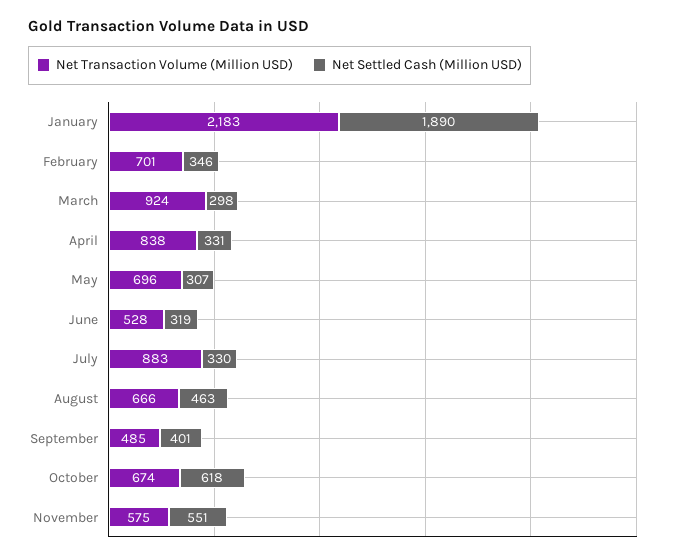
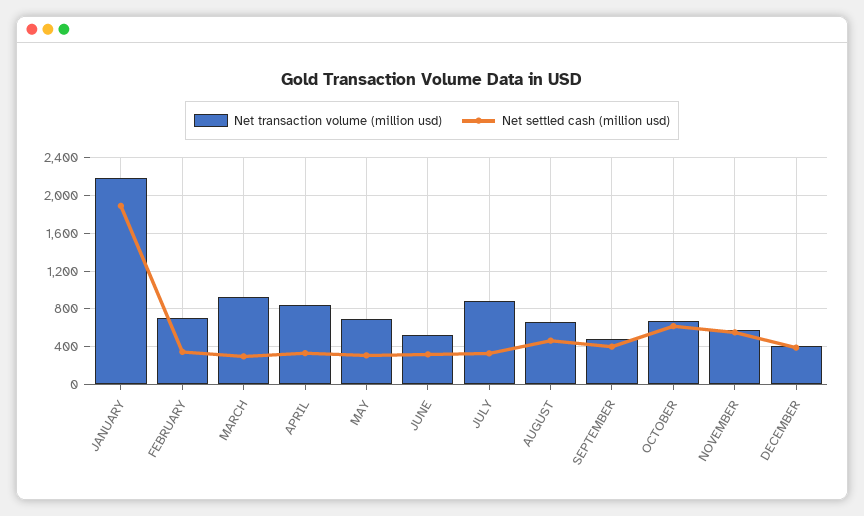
Net Transaction Volume (Million USD), DECEMBER: none -> 400
Net Settled Cash (Million USD), DECEMBER: none -> 400

